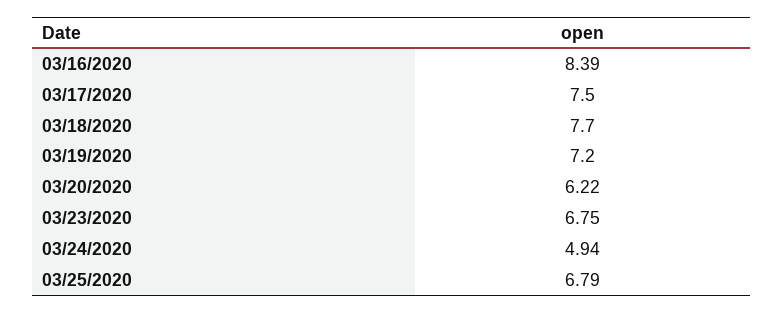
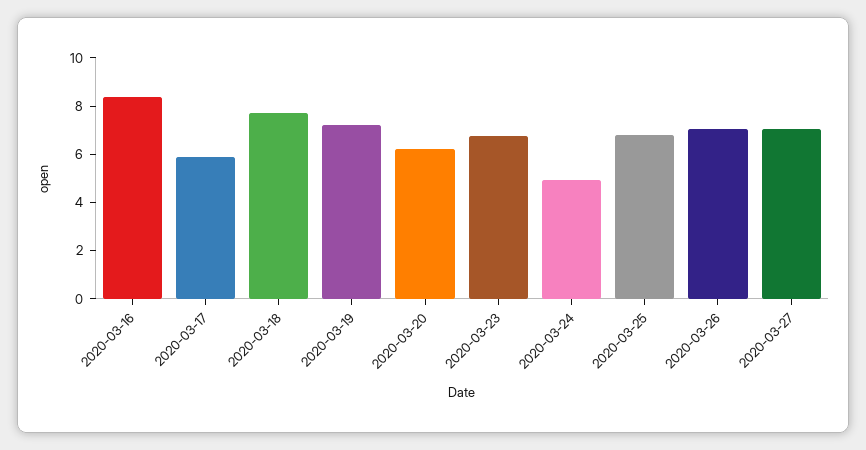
03/17/2020: 7.5 -> 6
2020-03-26: none -> 7
2020-03-27: none -> 7

